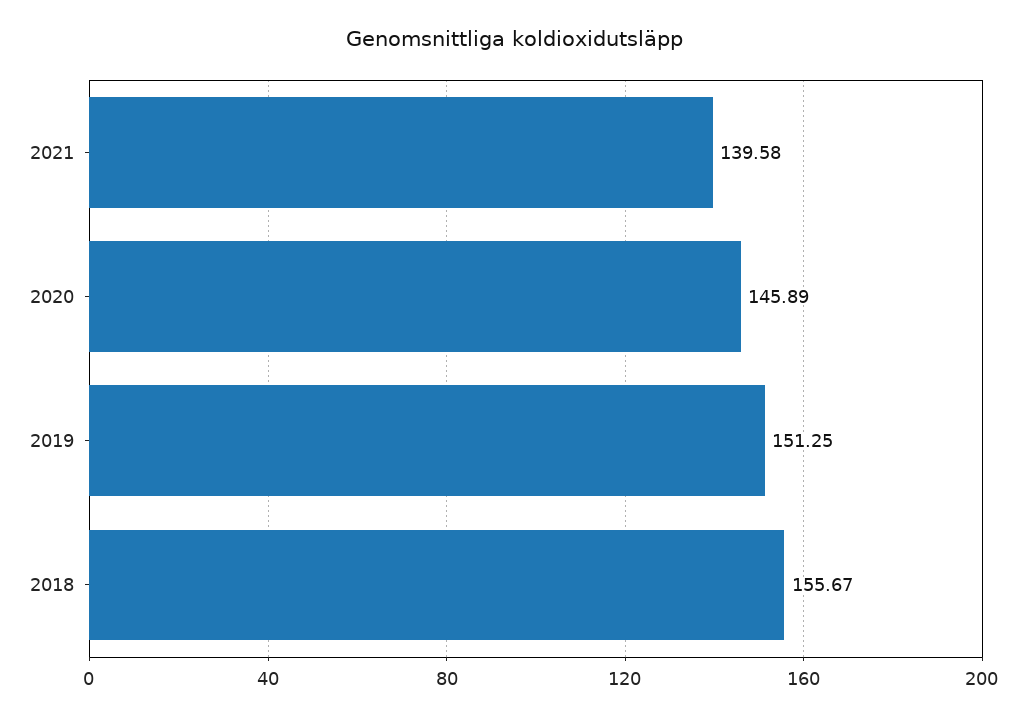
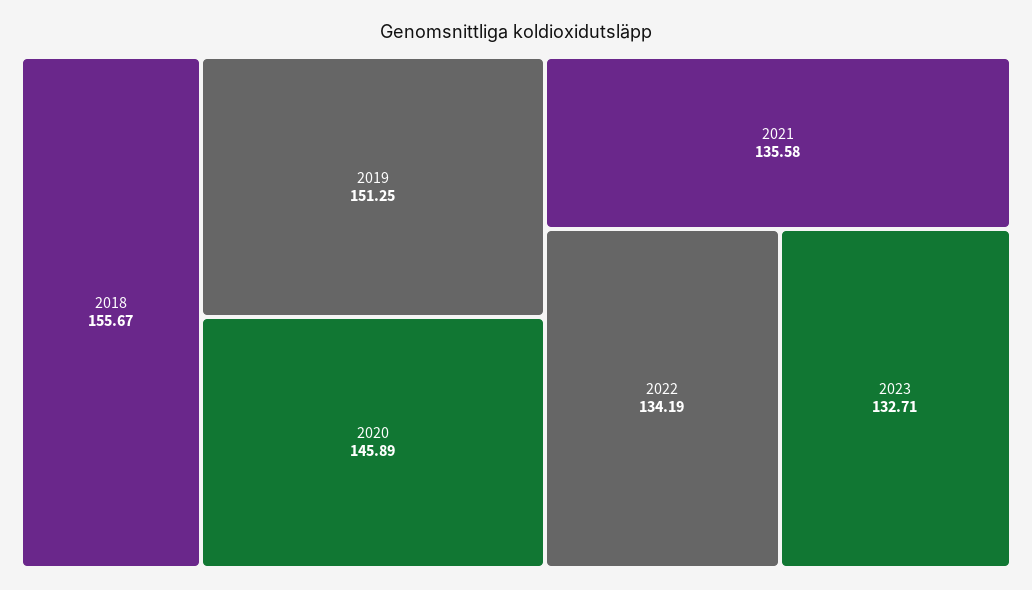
2021: 139.58 -> 135.58
2022: none -> 134.19
2023: none -> 132.71

